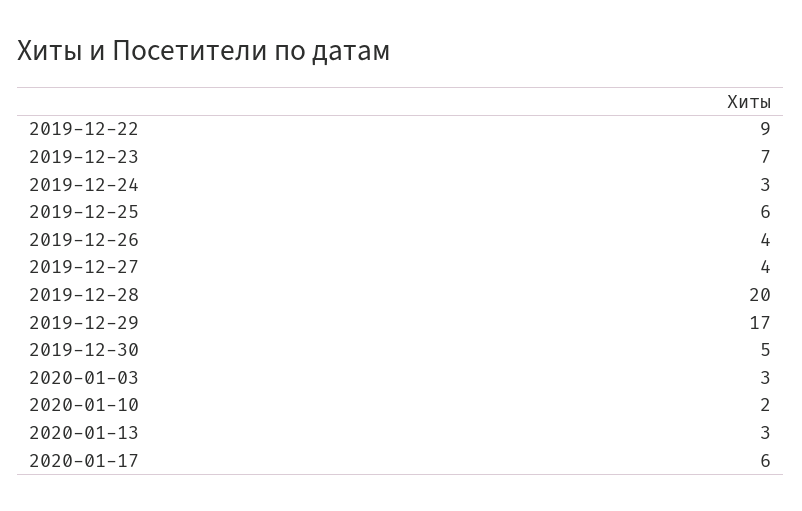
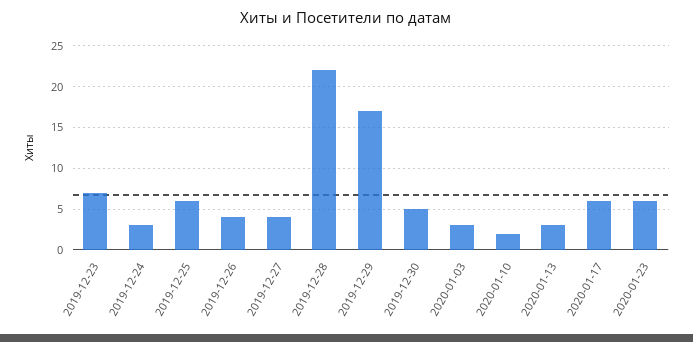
2019-12-22: 9 -> none
2019-12-28: 20 -> 22
2020-01-23: none -> 6

